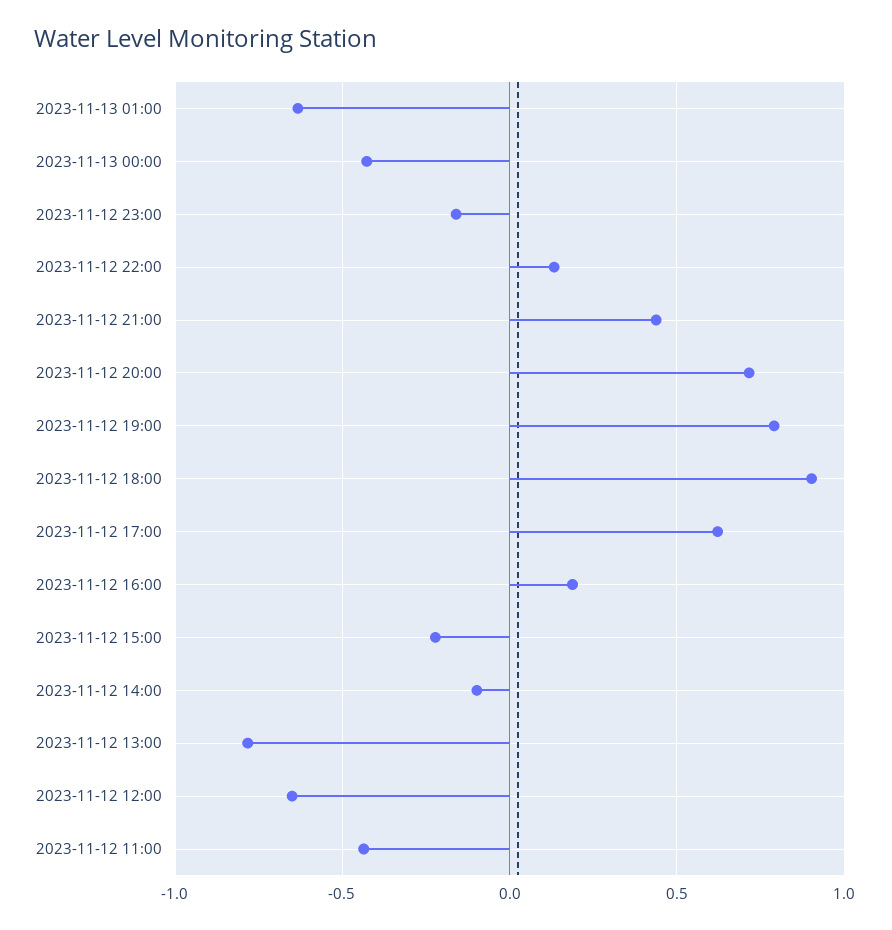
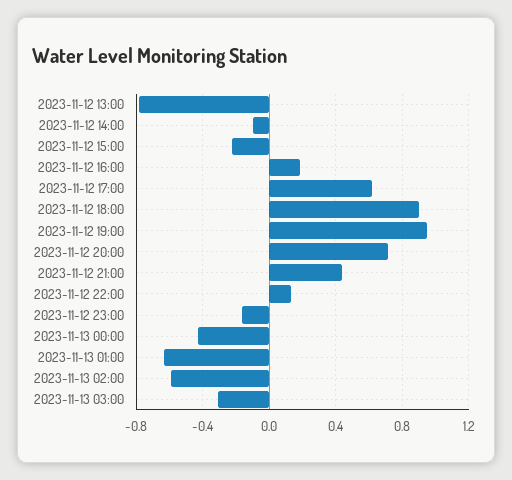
2023-11-12 19:00: 0.8 -> 0.95
2023-11-12 12:00: -0.65 -> none
2023-11-12 11:00: -0.45 -> none
2023-11-13 02:00: none -> -0.6
2023-11-13 03:00: none -> -0.3

